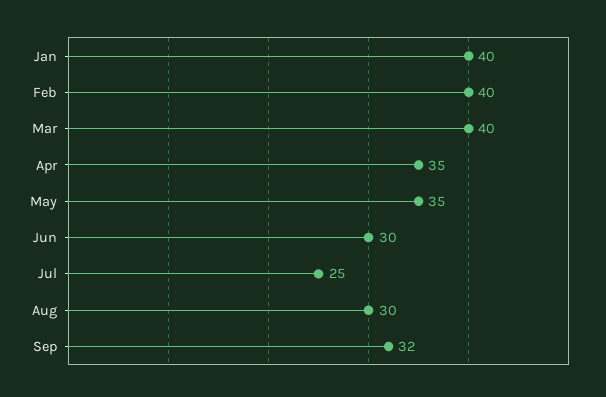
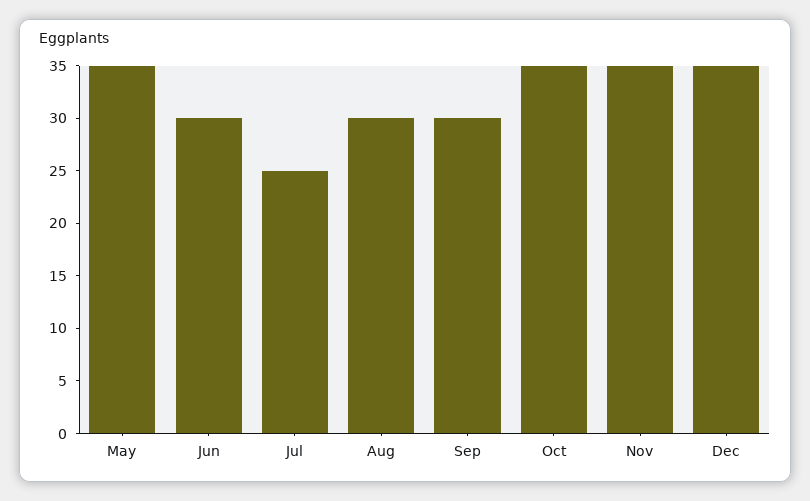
Jan: 40 -> none
Feb: 40 -> none
Mar: 40 -> none
Apr: 35 -> none
Sep: 32 -> 30
Oct: none -> 35
Nov: none -> 35
Dec: none -> 35

